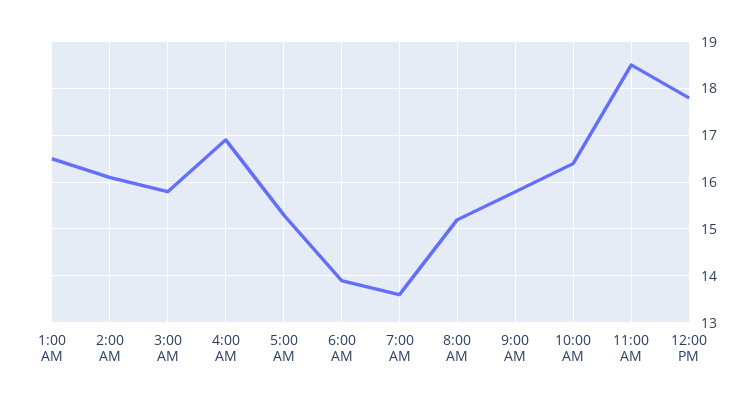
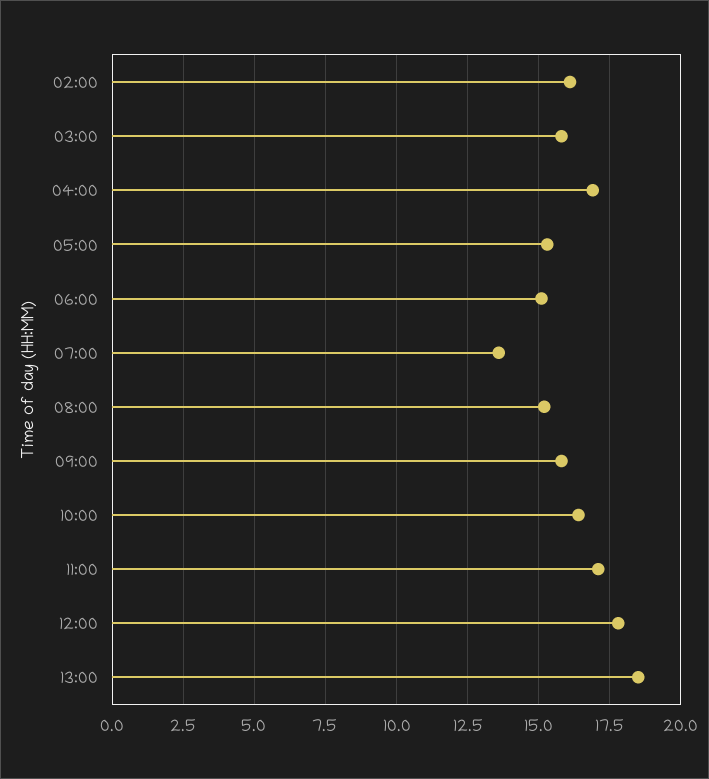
1:00 AM: 16.5 -> none
6:00 AM: 14 -> 15
11:00 AM: 18.5 -> 17
13:00: none -> 18.5

